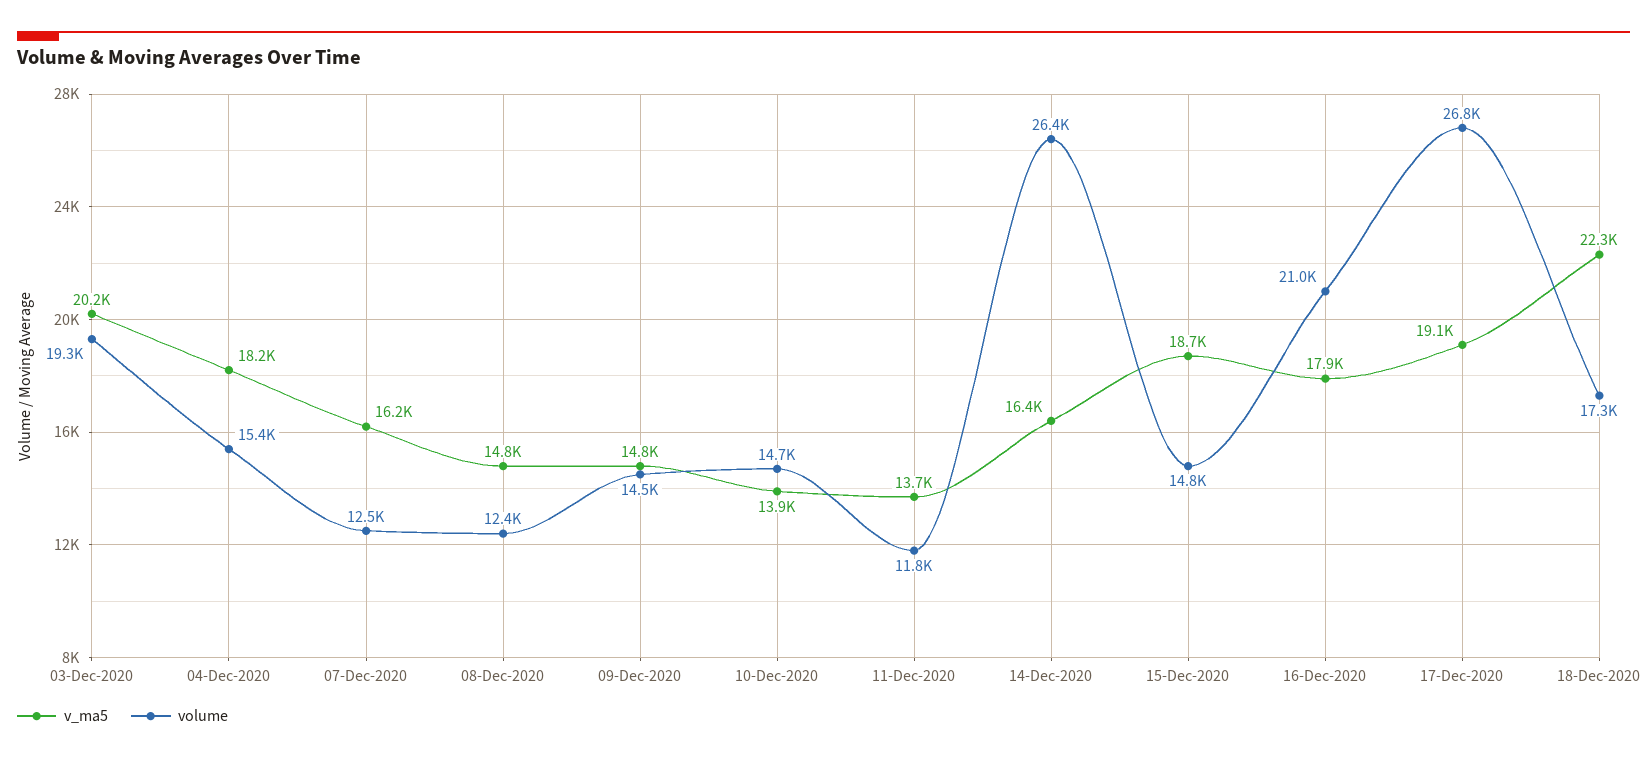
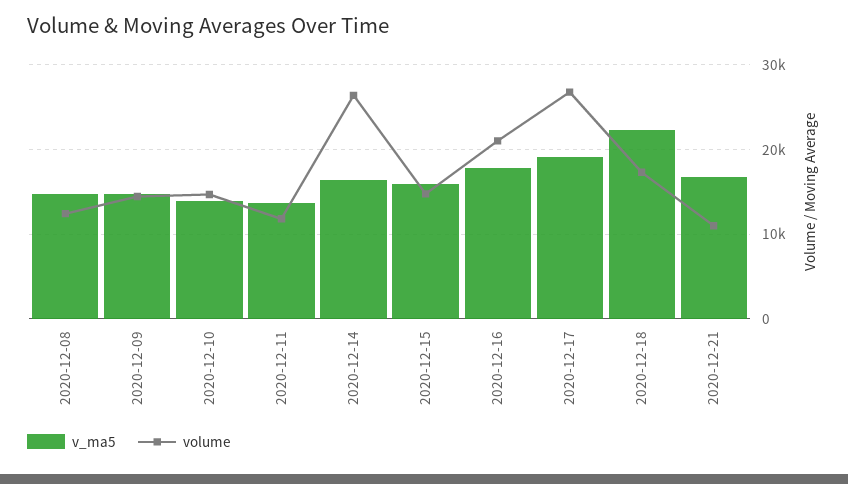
v_ma5, 03-Dec-2020: 20200 -> none
volume, 03-Dec-2020: 19300 -> none
v_ma5, 04-Dec-2020: 18200 -> none
volume, 04-Dec-2020: 15400 -> none
v_ma5, 07-Dec-2020: 16200 -> none
volume, 07-Dec-2020: 12500 -> none
v_ma5, 15-Dec-2020: 18700 -> 16000
v_ma5, 2020-12-21: none -> 17000
volume, 2020-12-21: none -> 11000

